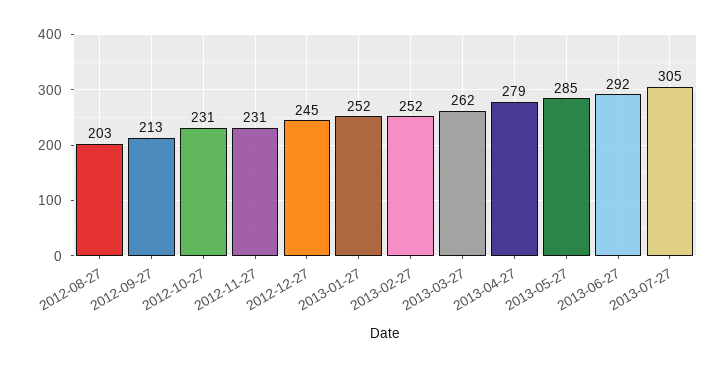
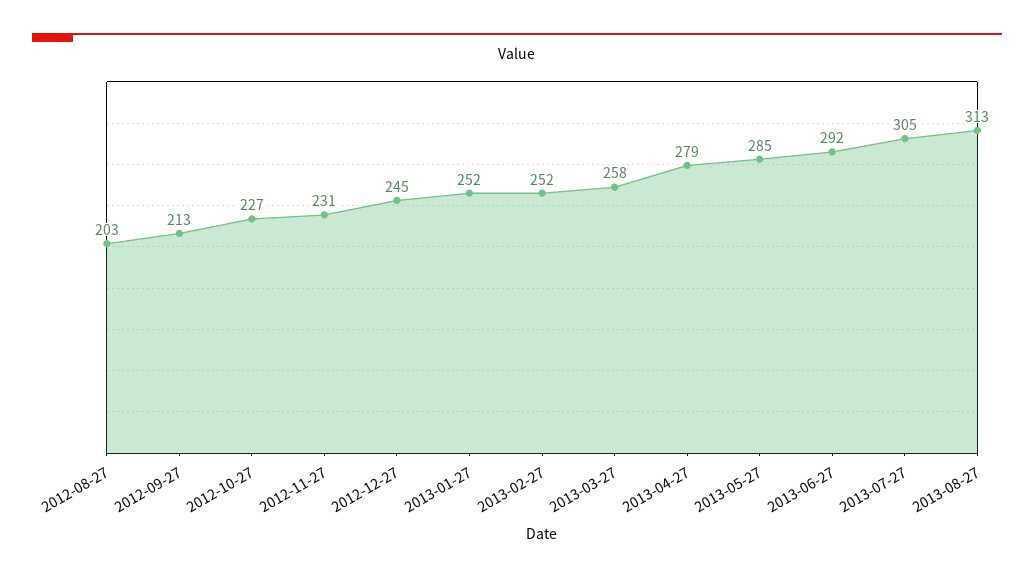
2012-10-27: 231 -> 227
2013-03-27: 262 -> 258
2013-08-27: none -> 313

